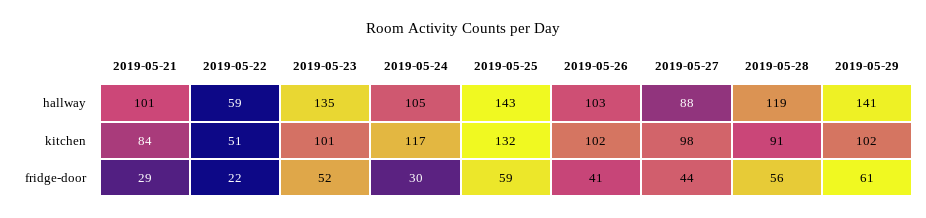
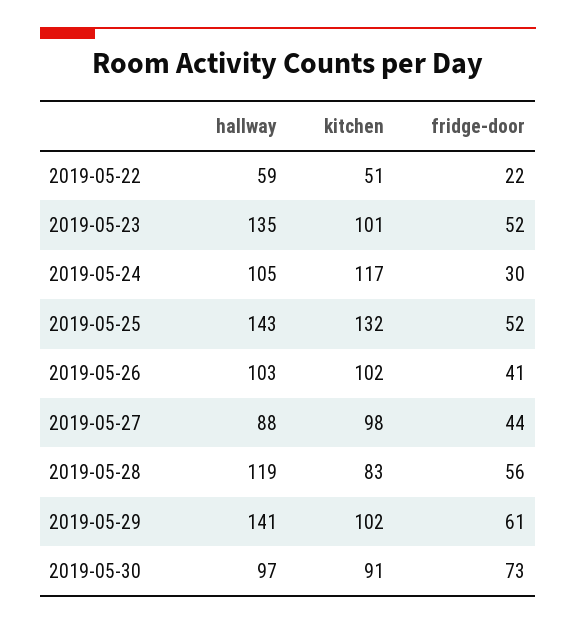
2019-05-21, hallway: 101 -> none
2019-05-21, kitchen: 84 -> none
2019-05-28, kitchen: 91 -> 83
2019-05-21, fridge-door: 29 -> none
2019-05-25, fridge-door: 59 -> 52
2019-05-30, hallway: none -> 97
2019-05-30, kitchen: none -> 91
2019-05-30, fridge-door: none -> 73

